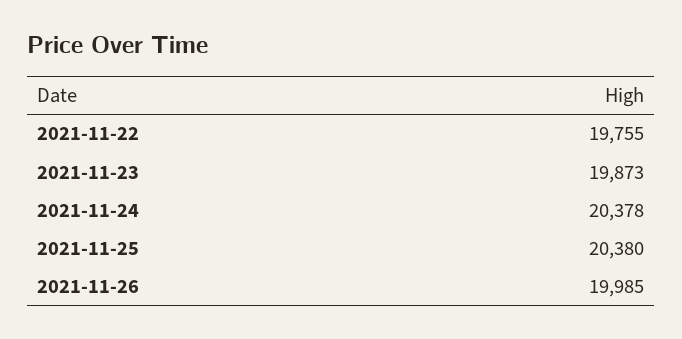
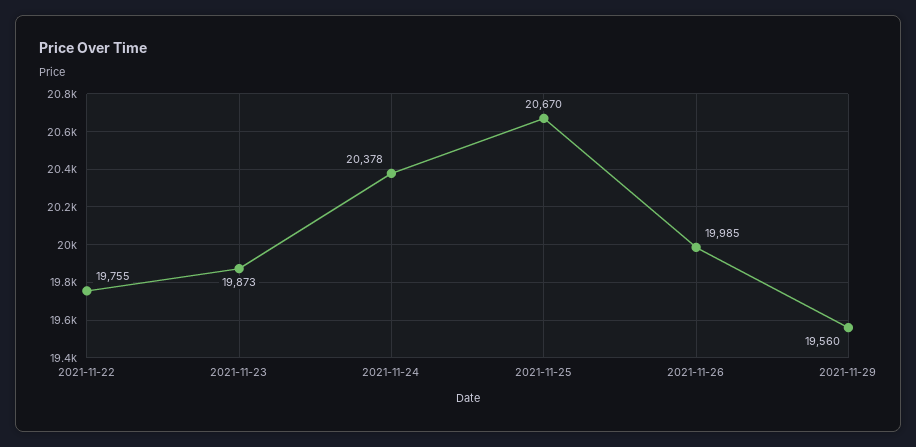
2021-11-25: 20380 -> 20670
2021-11-29: none -> 19560

